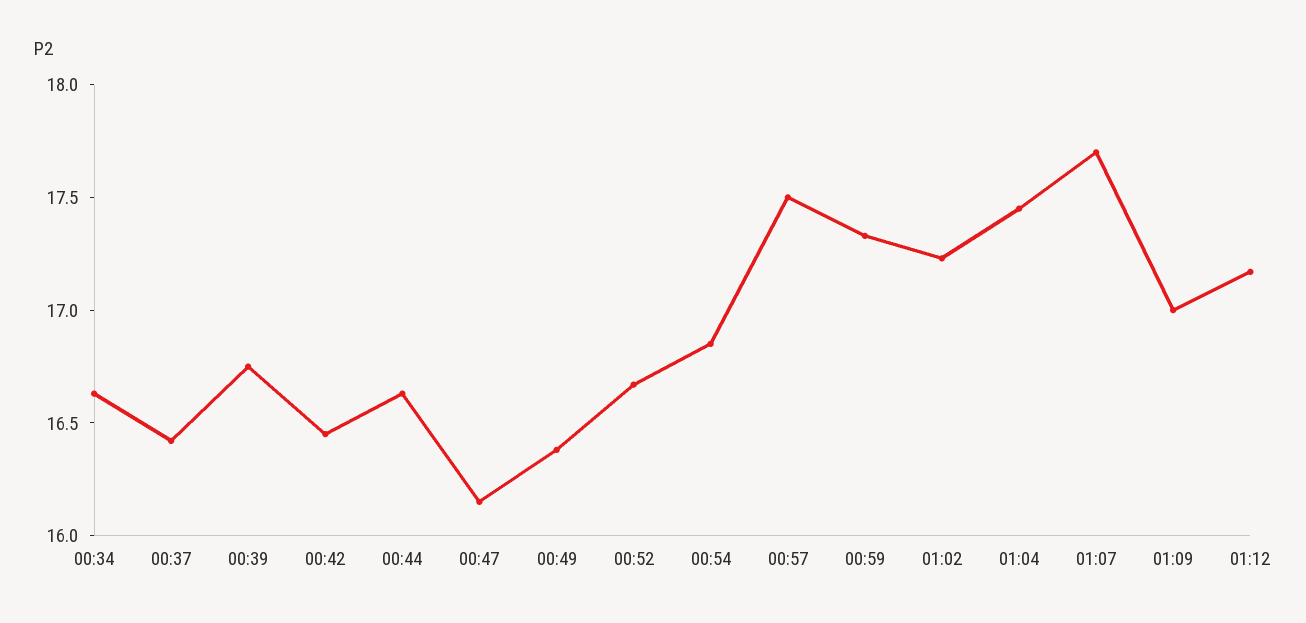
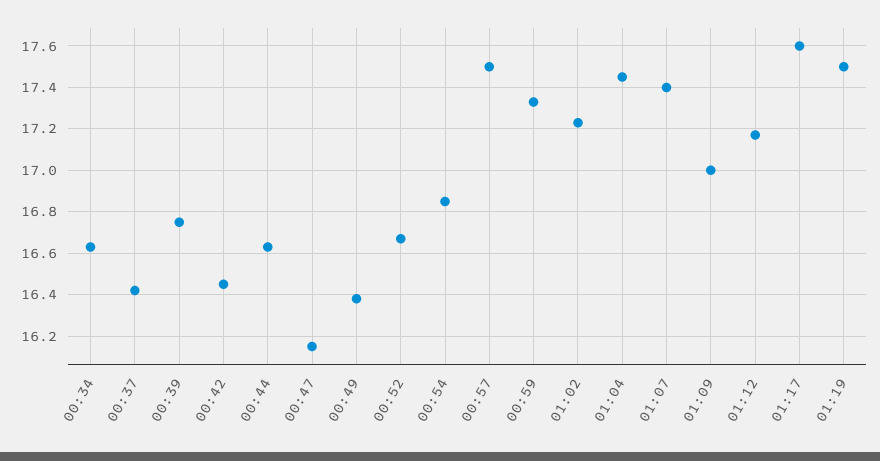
01:07: 17.7 -> 17.4
01:17: none -> 17.6
01:19: none -> 17.5

